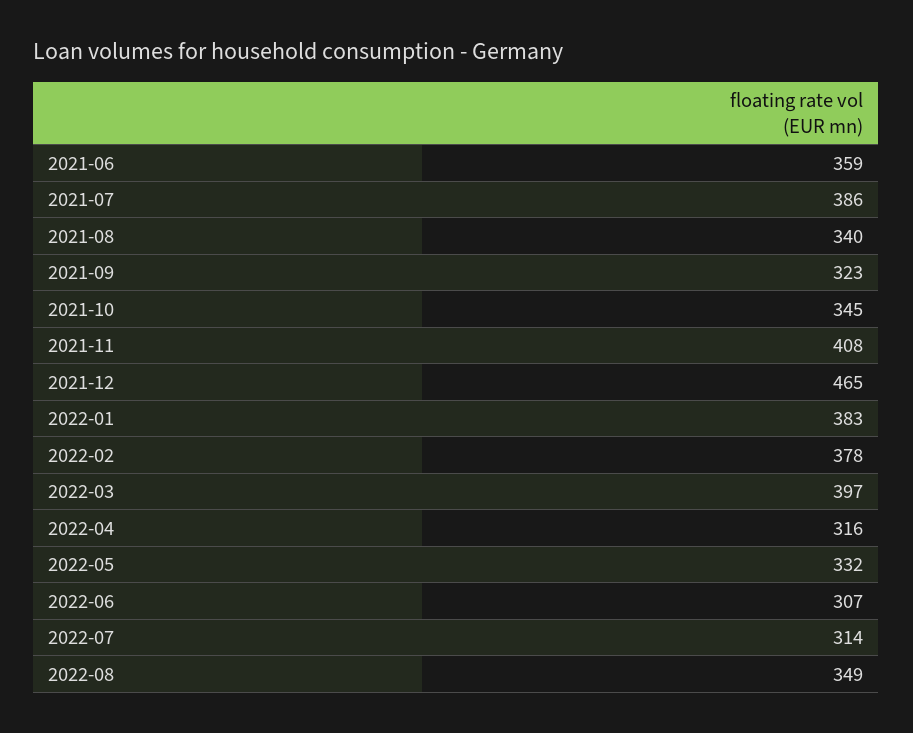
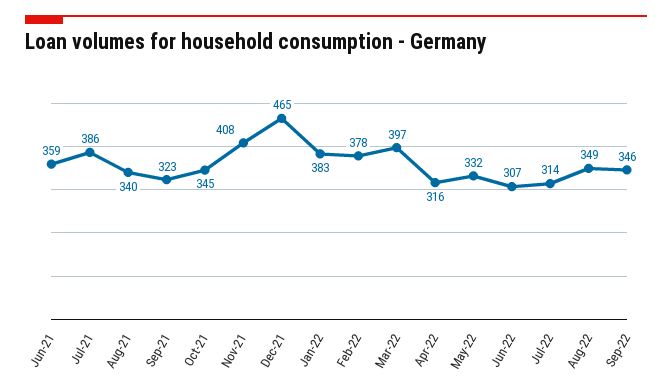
Sep-22: none -> 346

